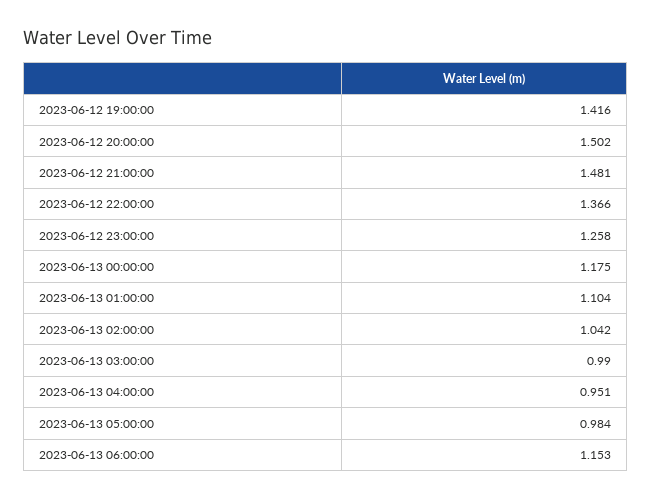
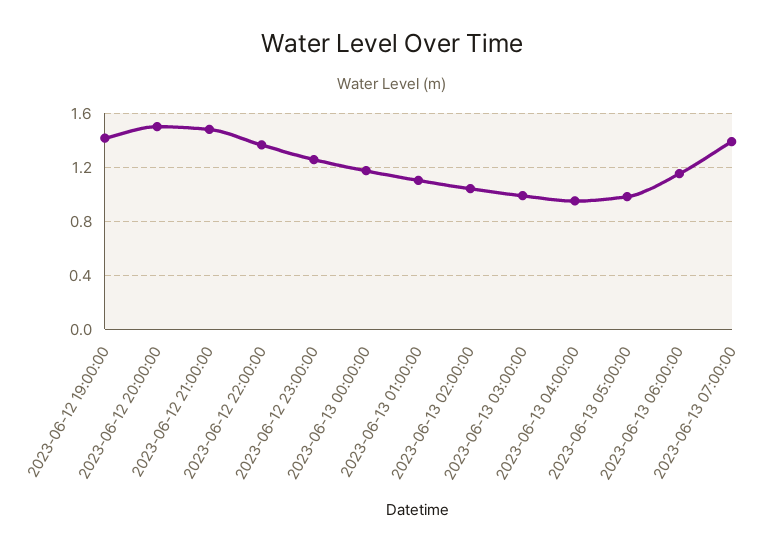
2023-06-13 07:00:00: none -> 1.4

